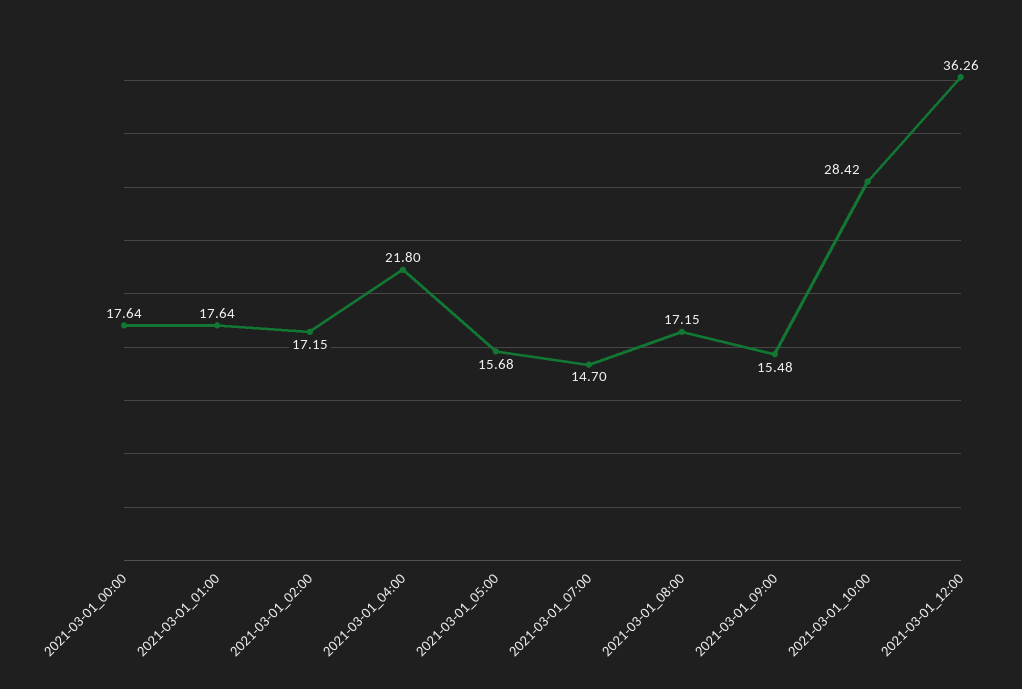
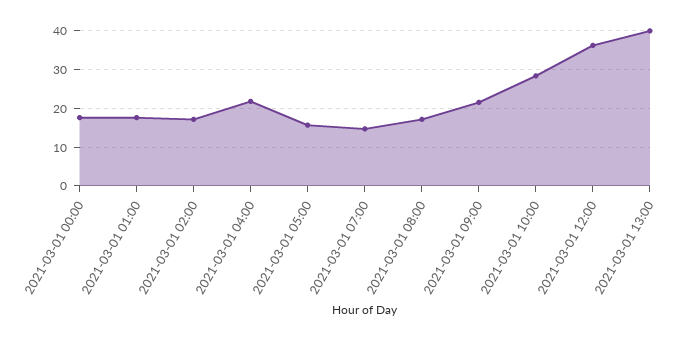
2021-03-01_09:00: 15.48 -> 22
2021-03-01 13:00: none -> 40

